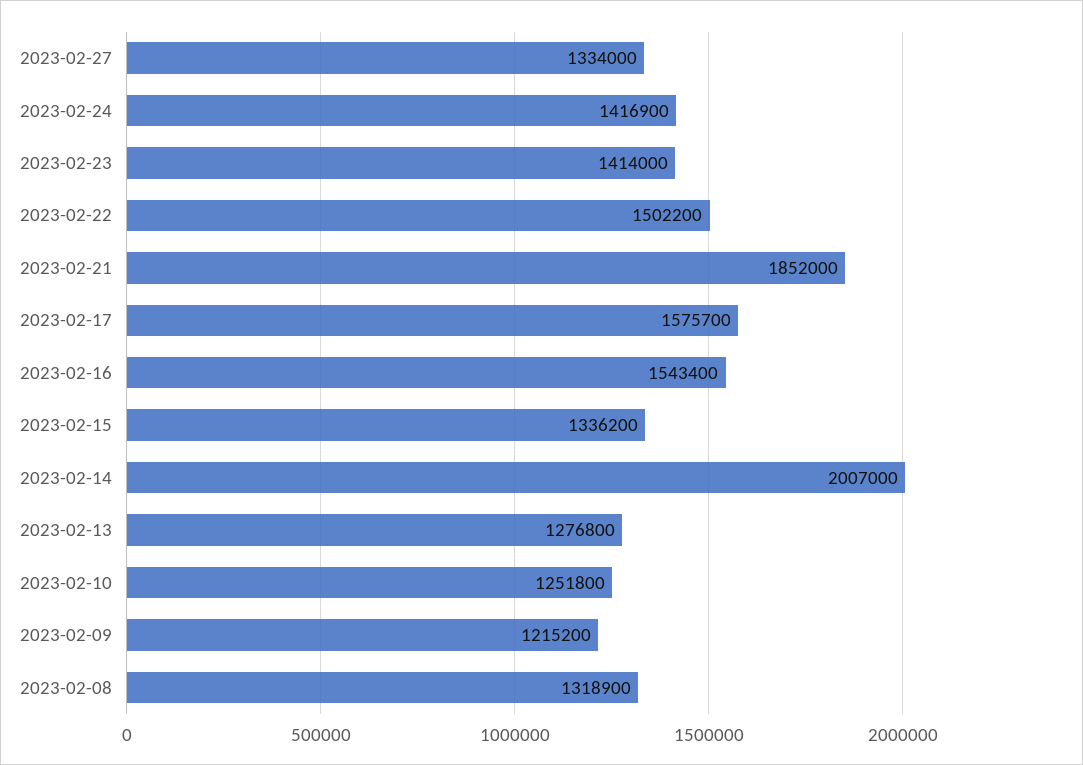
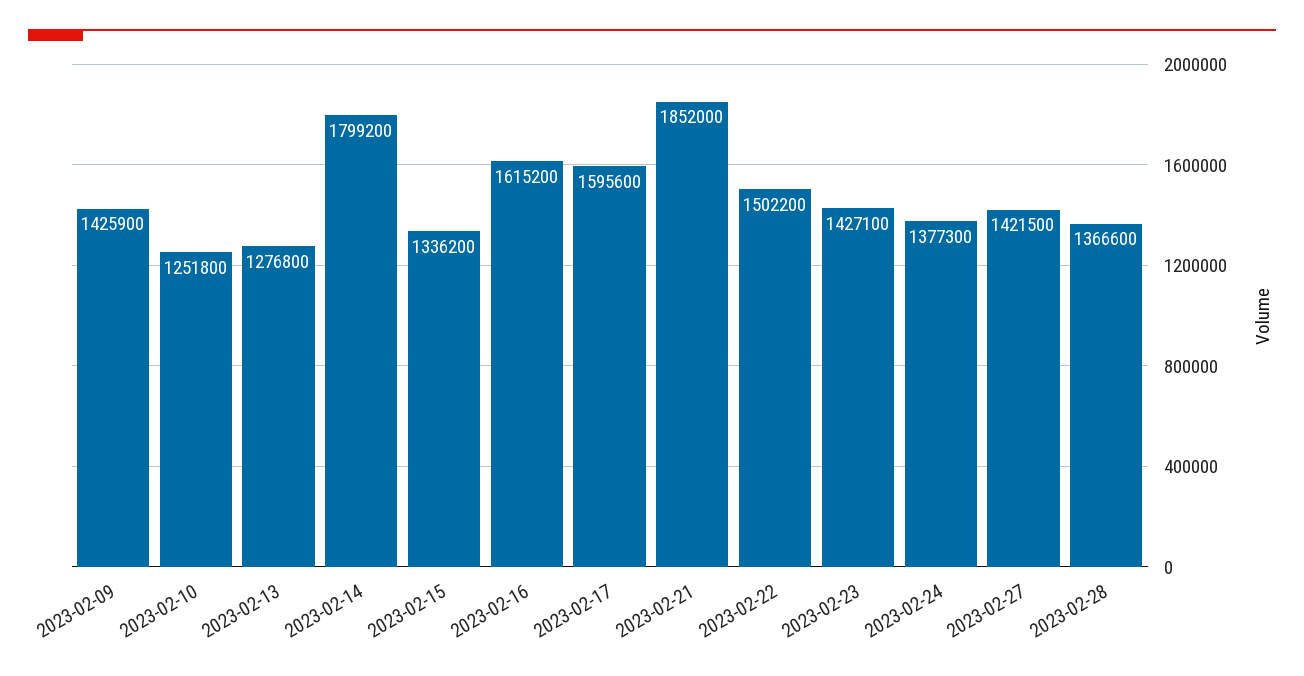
2023-02-27: 1334000 -> 1421500
2023-02-24: 1416900 -> 1377300
2023-02-23: 1414000 -> 1427100
2023-02-17: 1575700 -> 1595600
2023-02-16: 1543400 -> 1615200
2023-02-14: 2007000 -> 1799200
2023-02-09: 1215200 -> 1425900
2023-02-08: 1318900 -> none
2023-02-28: none -> 1366600

